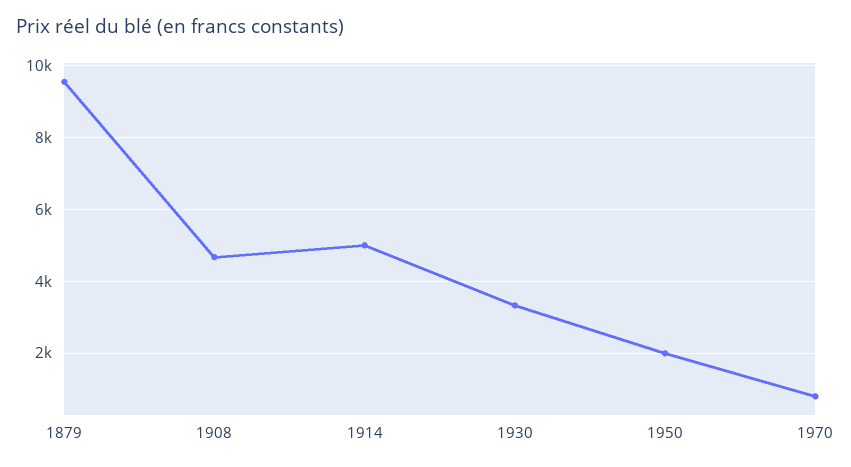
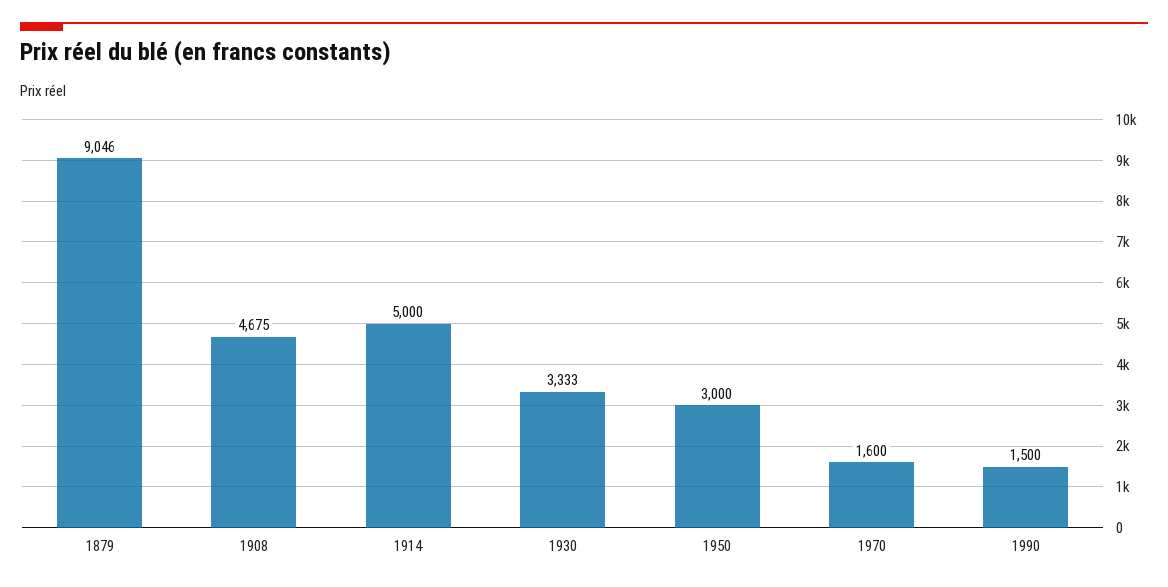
1879: 9600 -> 9046
1950: 2000 -> 3000
1970: 800 -> 1600
1990: none -> 1500

